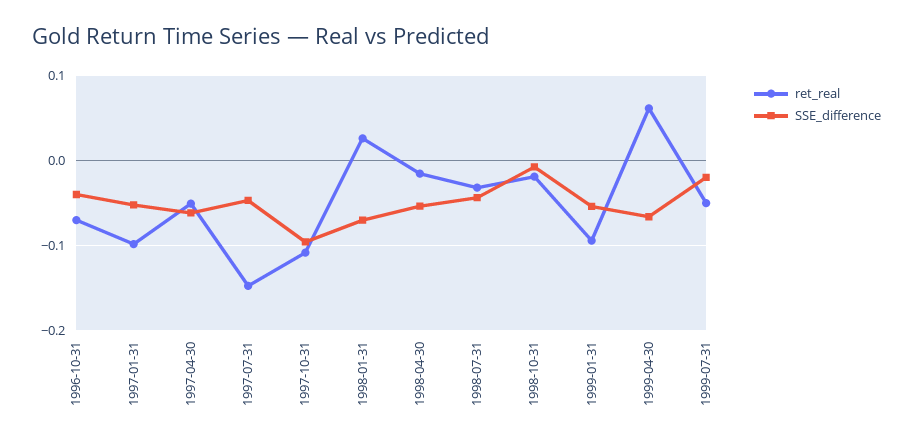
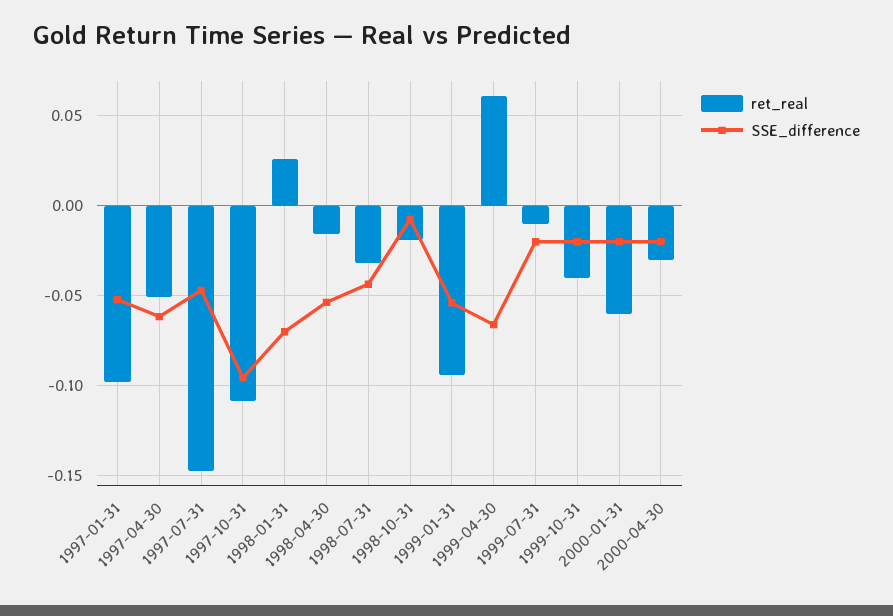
ret_real, 1996-10-31: -0.07 -> none
SSE_difference, 1996-10-31: -0.04 -> none
ret_real, 1999-07-31: -0.05 -> -0.01
ret_real, 1999-10-31: none -> -0.04
SSE_difference, 1999-10-31: none -> -0.02
ret_real, 2000-01-31: none -> -0.06
SSE_difference, 2000-01-31: none -> -0.02
ret_real, 2000-04-30: none -> -0.03
SSE_difference, 2000-04-30: none -> -0.02

